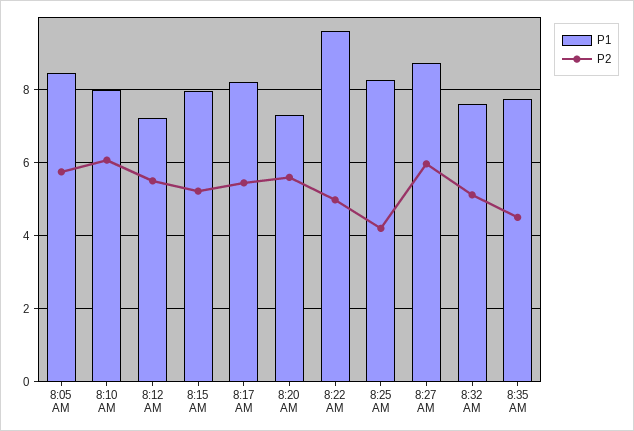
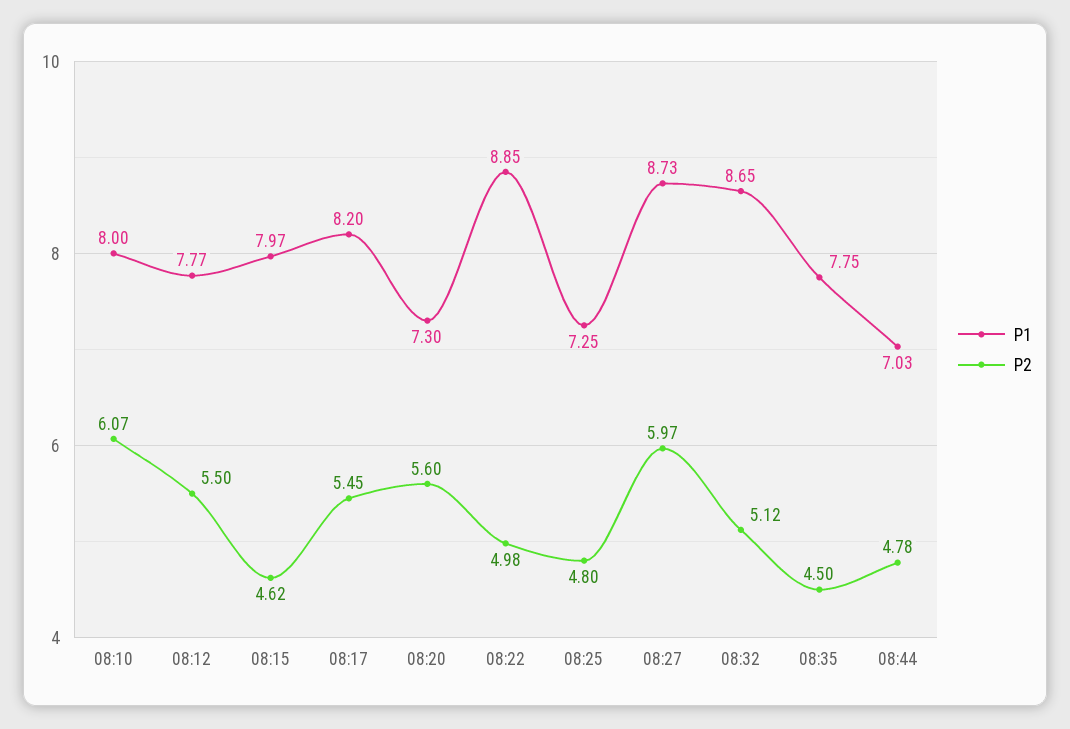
P1, 8:05 AM: 8.4 -> none
P2, 8:05 AM: 5.8 -> none
P1, 8:12 AM: 7.2 -> 7.77
P2, 8:15 AM: 5.2 -> 4.62
P1, 8:22 AM: 9.6 -> 8.85
P1, 8:25 AM: 8.2 -> 7.25
P2, 8:25 AM: 4.2 -> 4.8
P1, 8:32 AM: 7.6 -> 8.65
P1, 08:44: none -> 7.03
P2, 08:44: none -> 4.78

